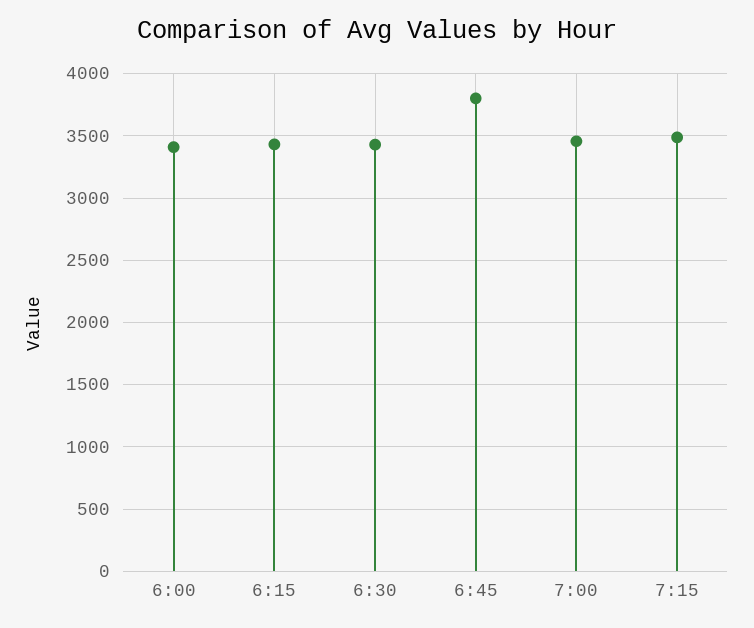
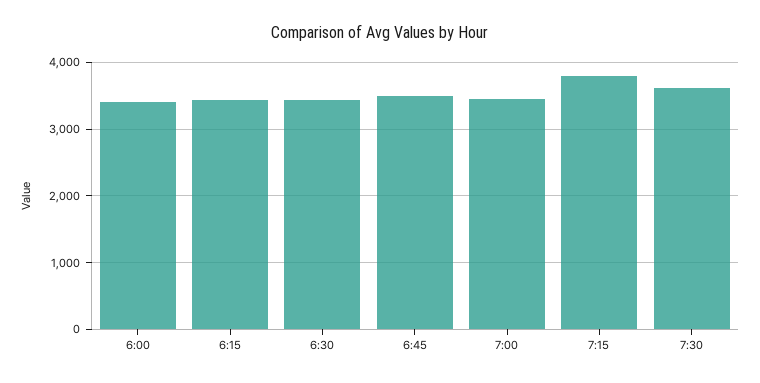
6:45: 3800 -> 3500
7:15: 3500 -> 3800
7:30: none -> 3600

